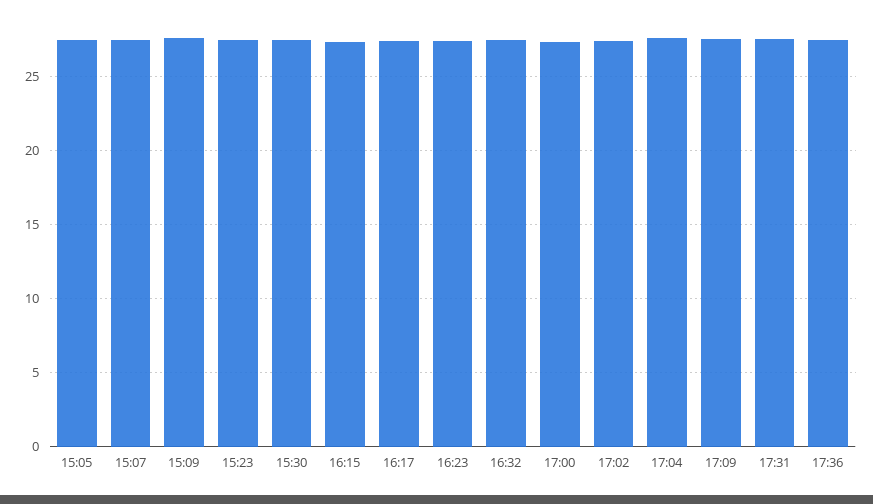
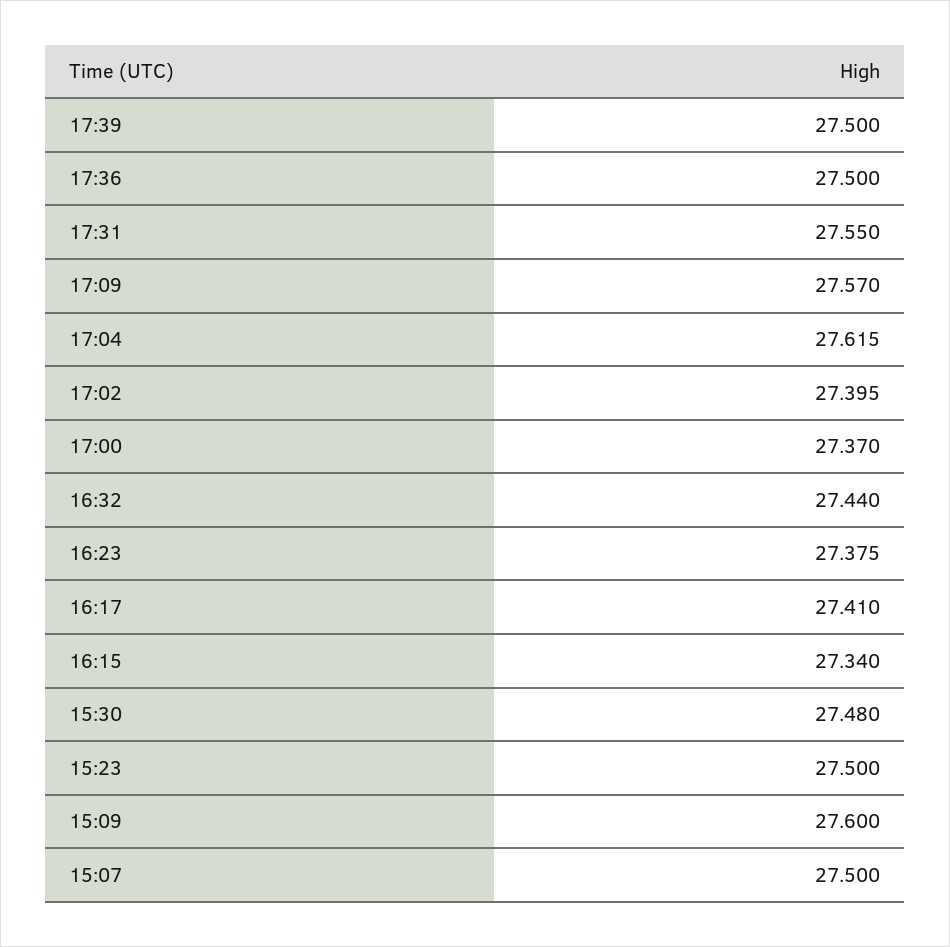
15:05: 27.5 -> none
17:39: none -> 27.5

